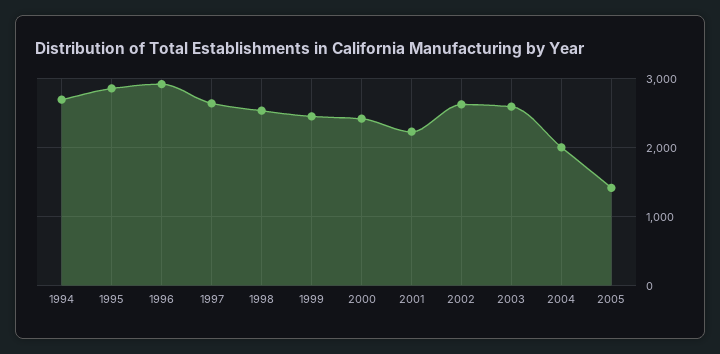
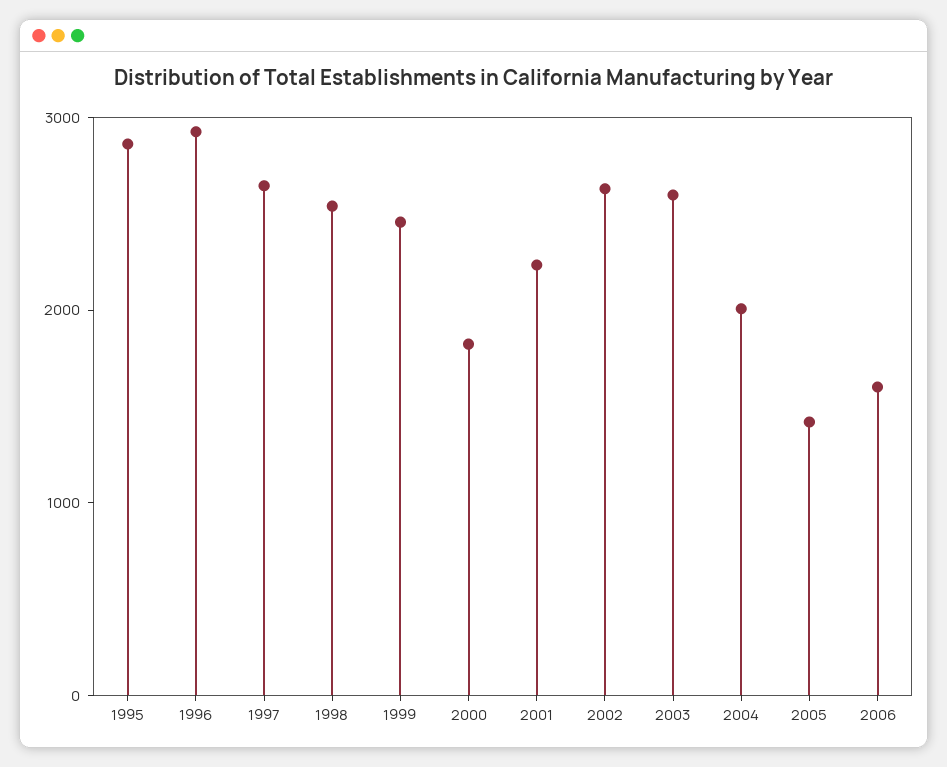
1994: 2700 -> none
2000: 2400 -> 1800
2006: none -> 1600

